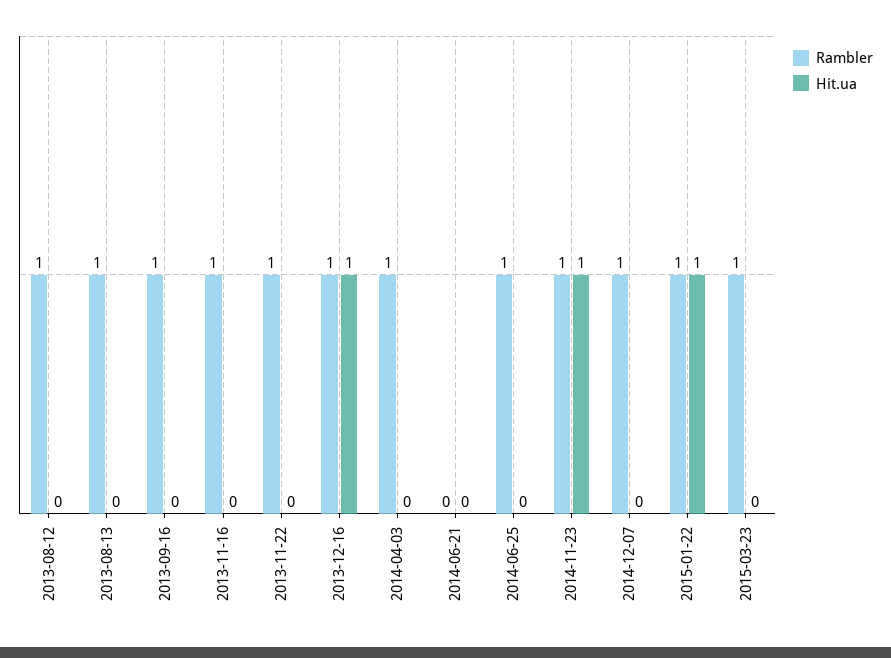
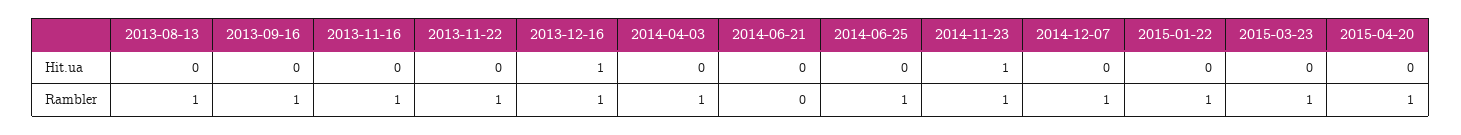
Rambler, 2013-08-12: 1 -> none
Hit.ua, 2013-08-12: 0 -> none
Hit.ua, 2015-01-22: 1 -> 0
Hit.ua, 2015-04-20: none -> 0
Rambler, 2015-04-20: none -> 1

